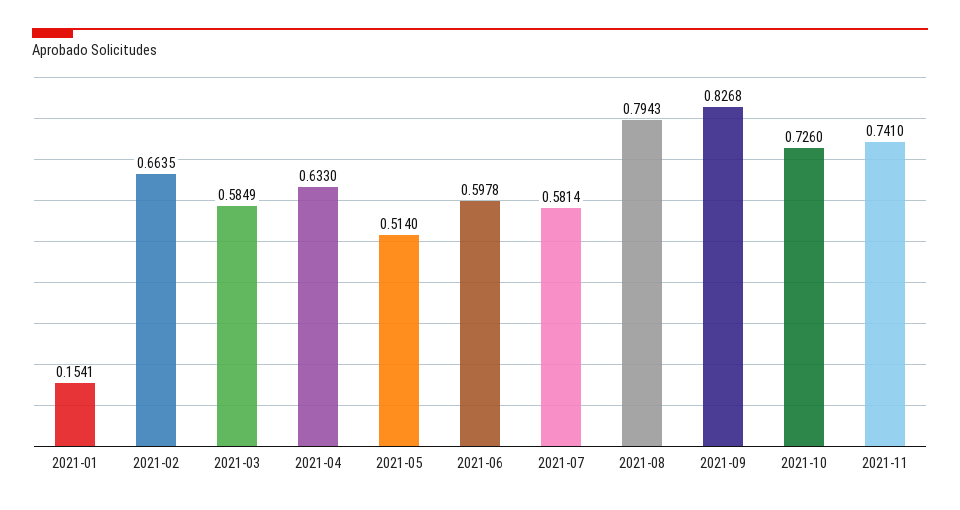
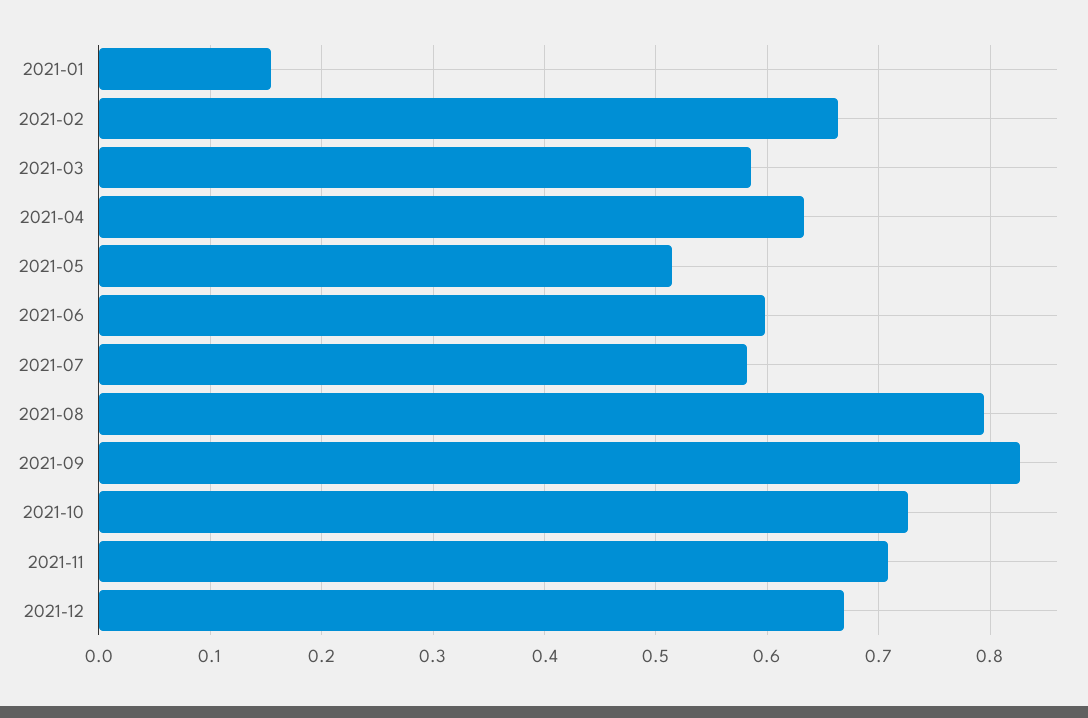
2021-11: 0.741 -> 0.71
2021-12: none -> 0.67

